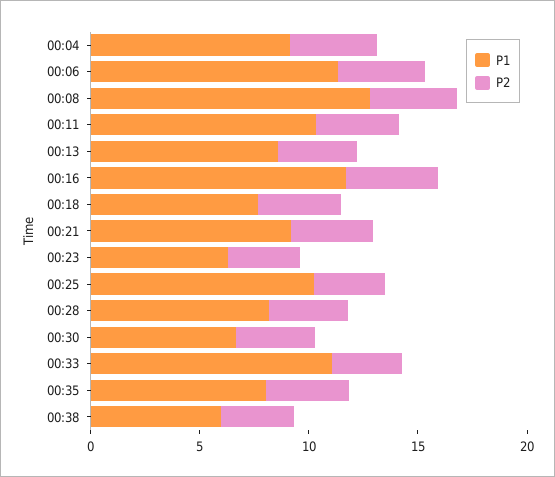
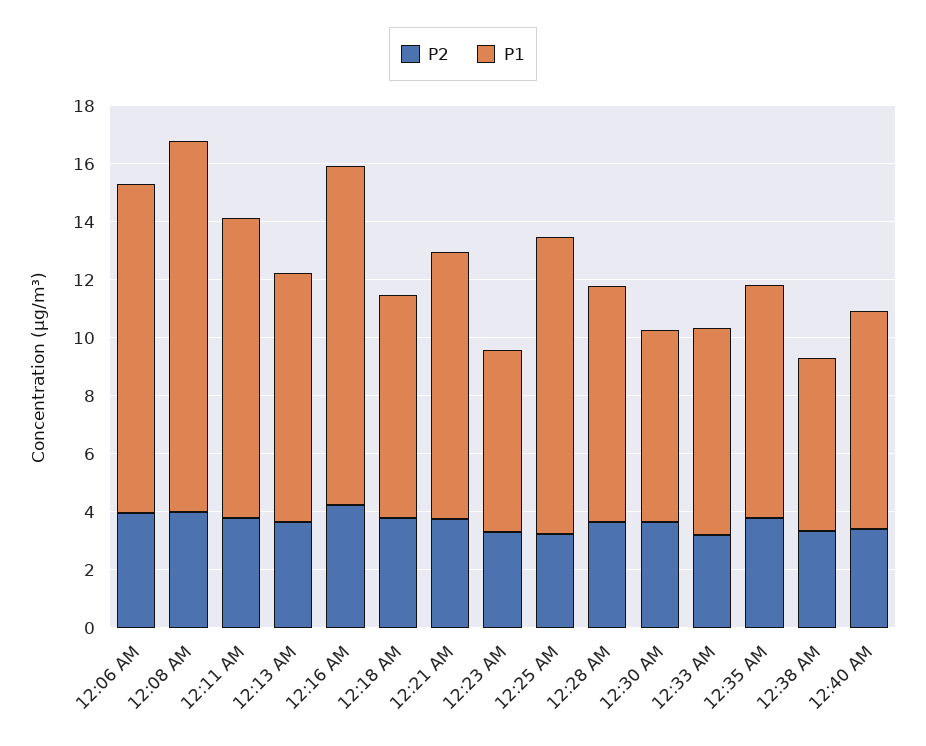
P1, 00:04: 9 -> none
P2, 00:04: 4 -> none
P1, 00:33: 11 -> 7
P2, 12:40 AM: none -> 3.5
P1, 12:40 AM: none -> 7.5

